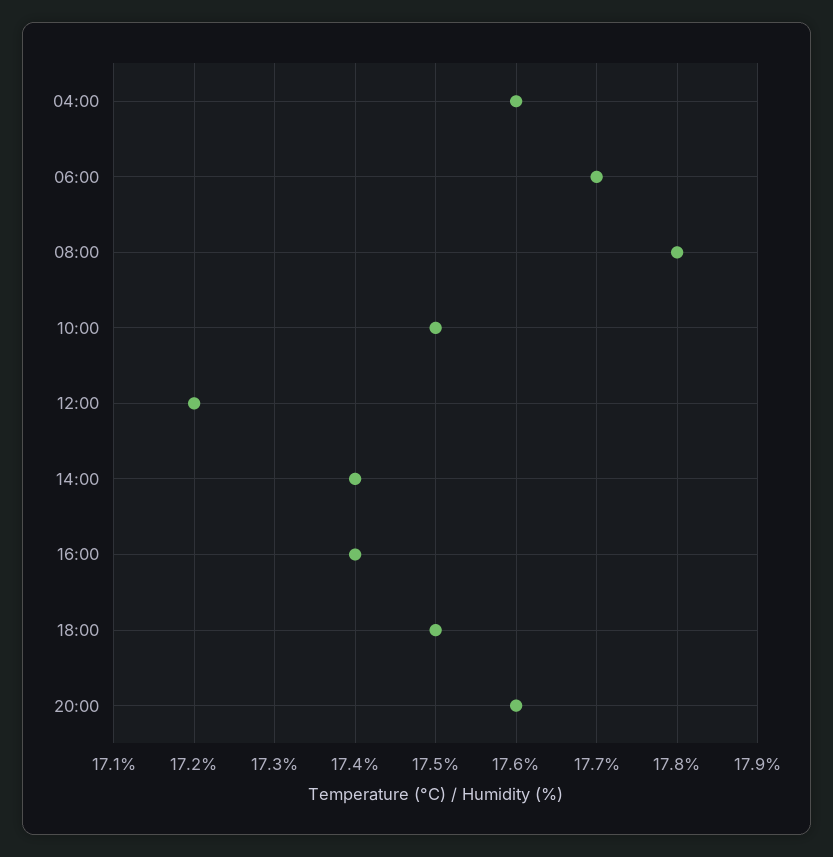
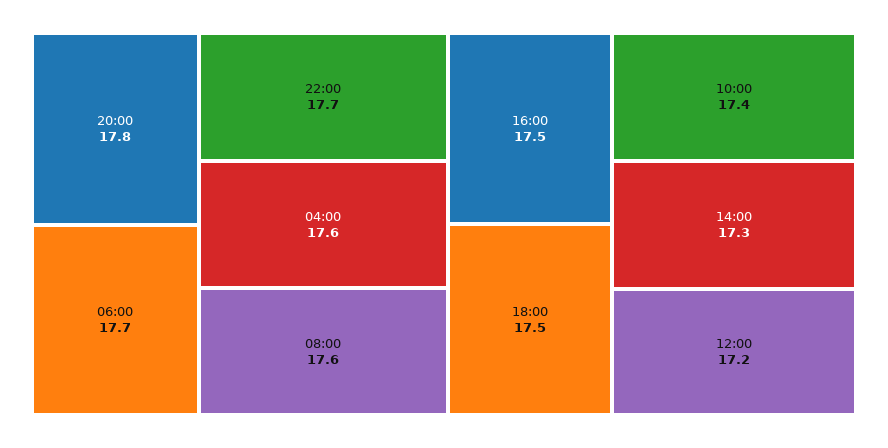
08:00: 17.8 -> 17.6
10:00: 17.5 -> 17.4
14:00: 17.4 -> 17.3
16:00: 17.4 -> 17.5
20:00: 17.6 -> 17.8
22:00: none -> 17.7

